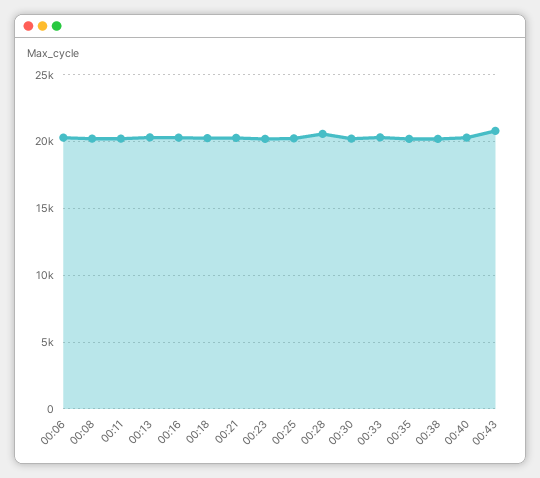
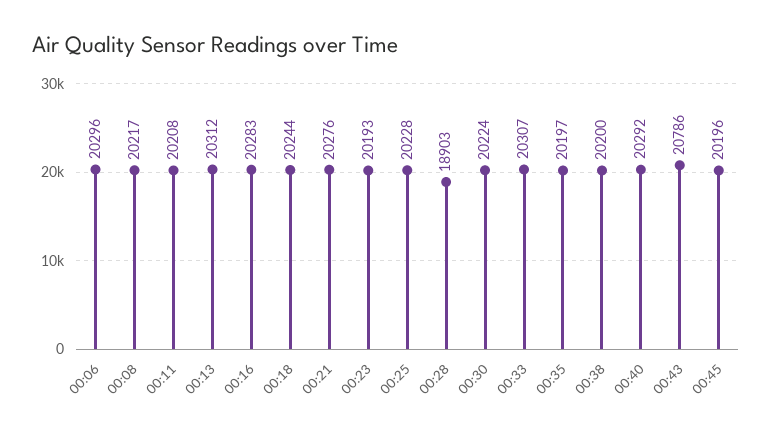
00:28: 20500 -> 18903
00:45: none -> 20196

